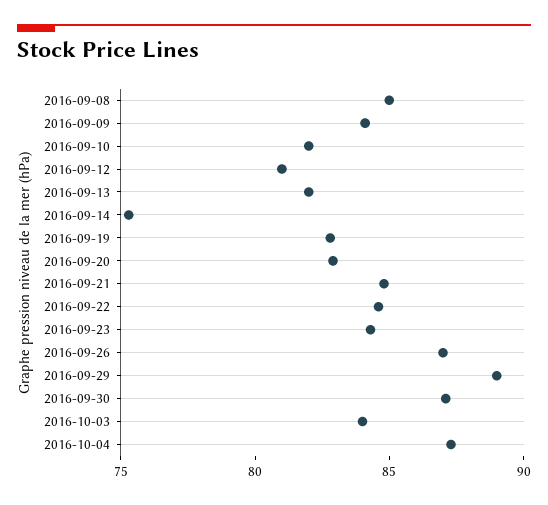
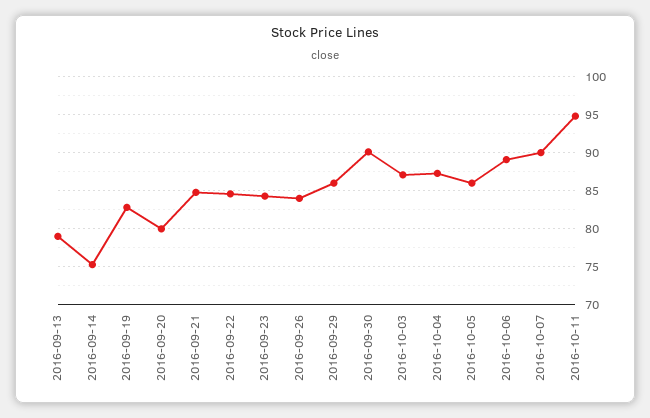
2016-09-08: 85 -> none
2016-09-09: 84 -> none
2016-09-10: 82 -> none
2016-09-12: 81 -> none
2016-09-13: 82 -> 79
2016-09-20: 83 -> 80
2016-09-26: 87 -> 84
2016-09-29: 89 -> 86
2016-09-30: 87 -> 90
2016-10-03: 84 -> 87
2016-10-05: none -> 86
2016-10-06: none -> 89
2016-10-07: none -> 90
2016-10-11: none -> 95

